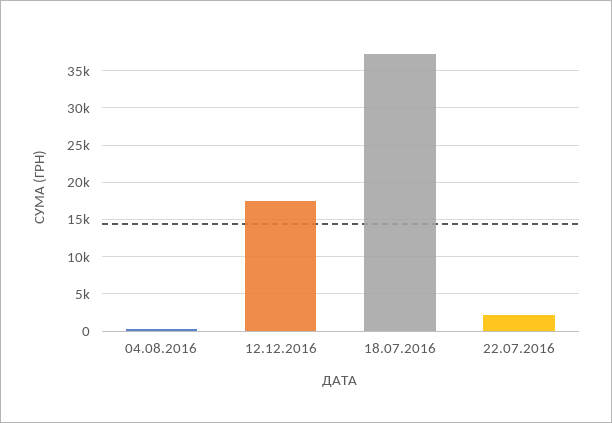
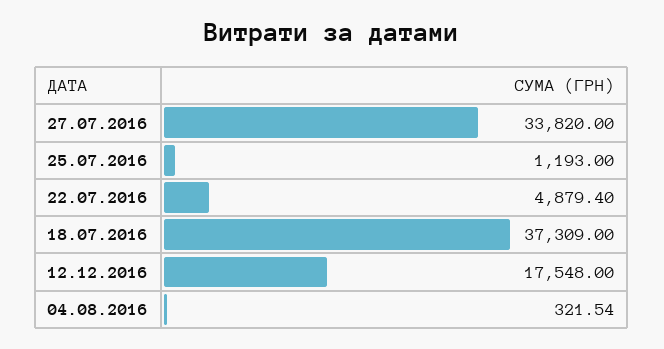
22.07.2016: 2000 -> 4879.4
27.07.2016: none -> 33820
25.07.2016: none -> 1193

